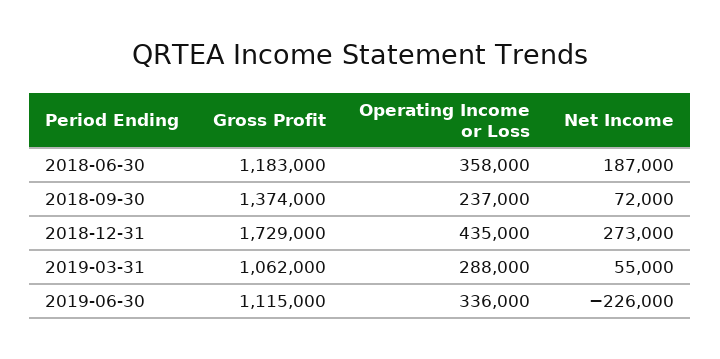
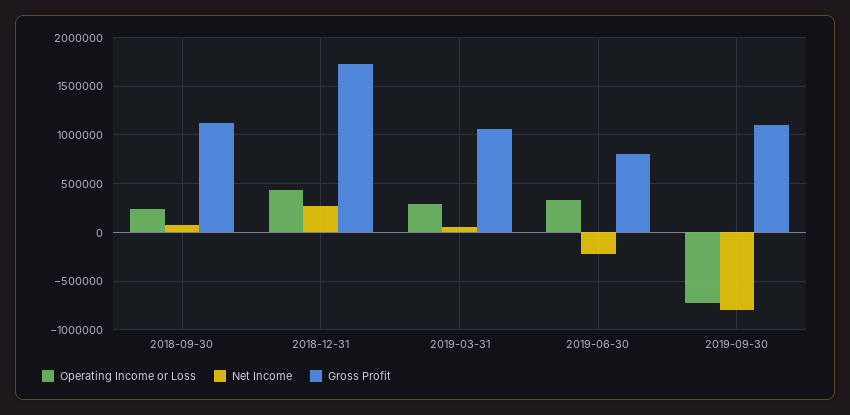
Gross Profit, 2018-06-30: 1183000 -> none
Operating Income or Loss, 2018-06-30: 358000 -> none
Net Income, 2018-06-30: 187000 -> none
Gross Profit, 2018-09-30: 1374000 -> 1100000
Gross Profit, 2019-06-30: 1115000 -> 800000
Operating Income or Loss, 2019-09-30: none -> -700000
Net Income, 2019-09-30: none -> -800000
Gross Profit, 2019-09-30: none -> 1100000

